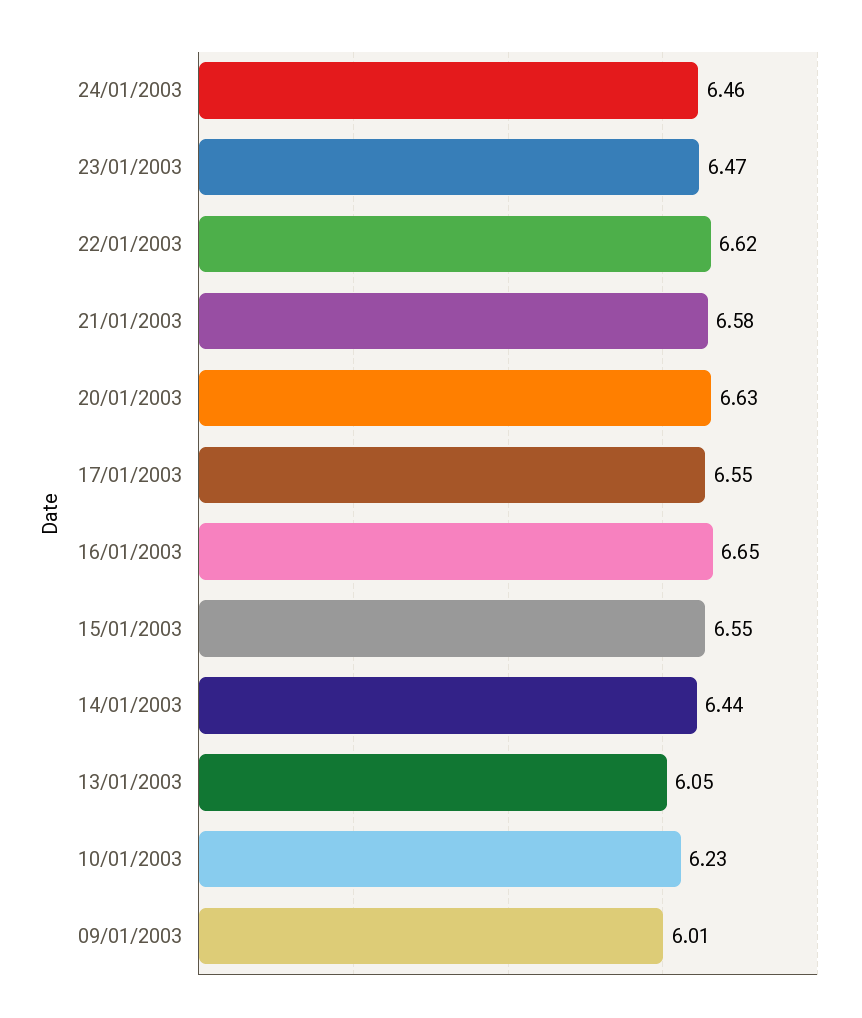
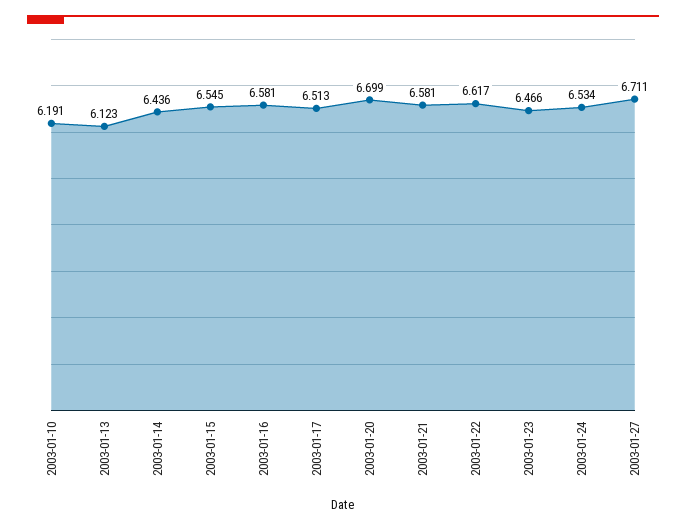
24/01/2003: 6.46 -> 6.534
20/01/2003: 6.63 -> 6.699
17/01/2003: 6.55 -> 6.513
16/01/2003: 6.65 -> 6.581
13/01/2003: 6.05 -> 6.123
10/01/2003: 6.23 -> 6.191
09/01/2003: 6.01 -> none
2003-01-27: none -> 6.711

